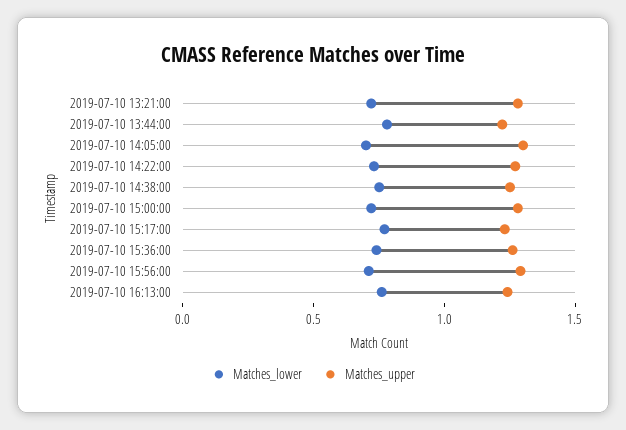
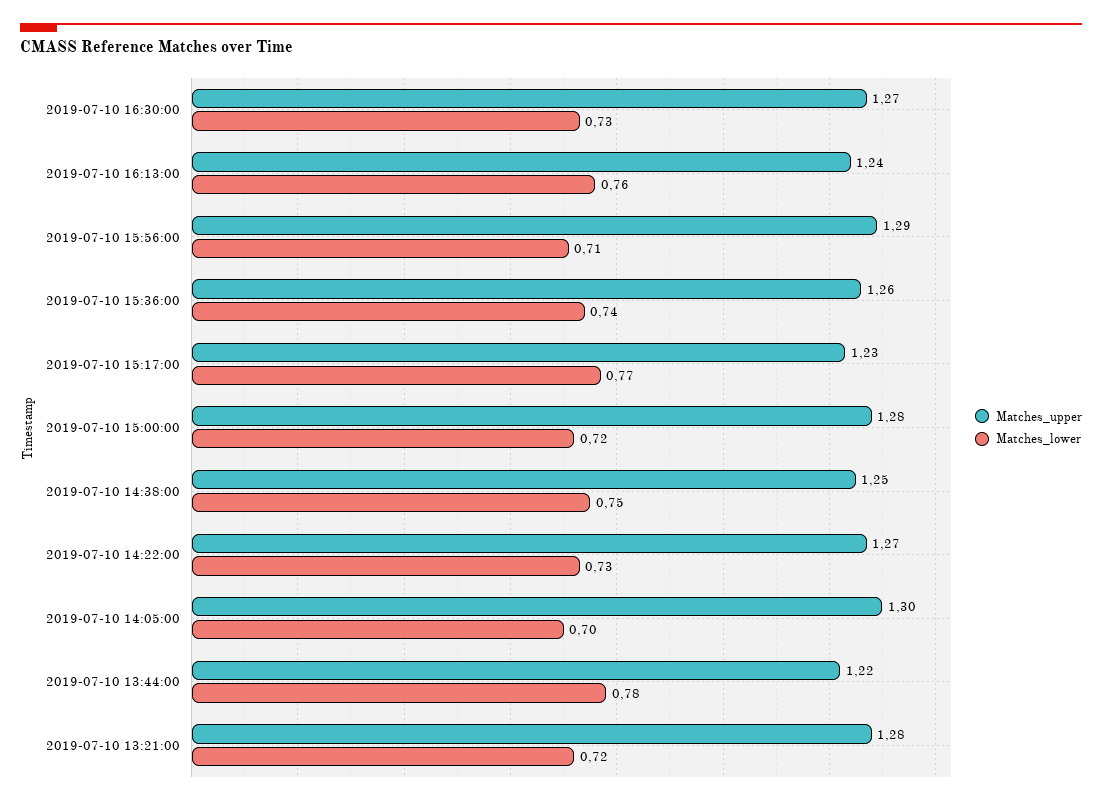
Matches_upper, 2019-07-10 16:30:00: none -> 1.27
Matches_lower, 2019-07-10 16:30:00: none -> 0.73

